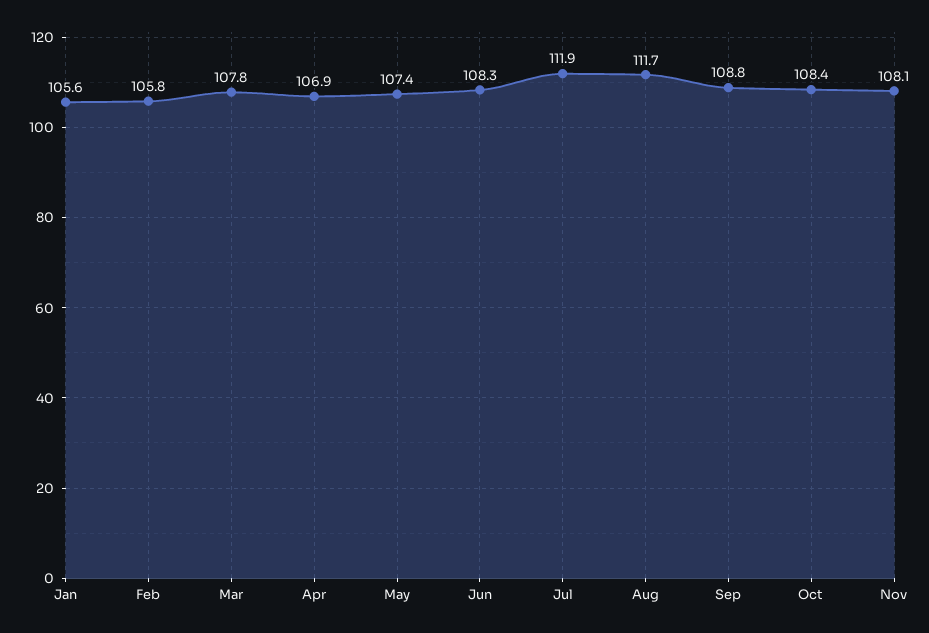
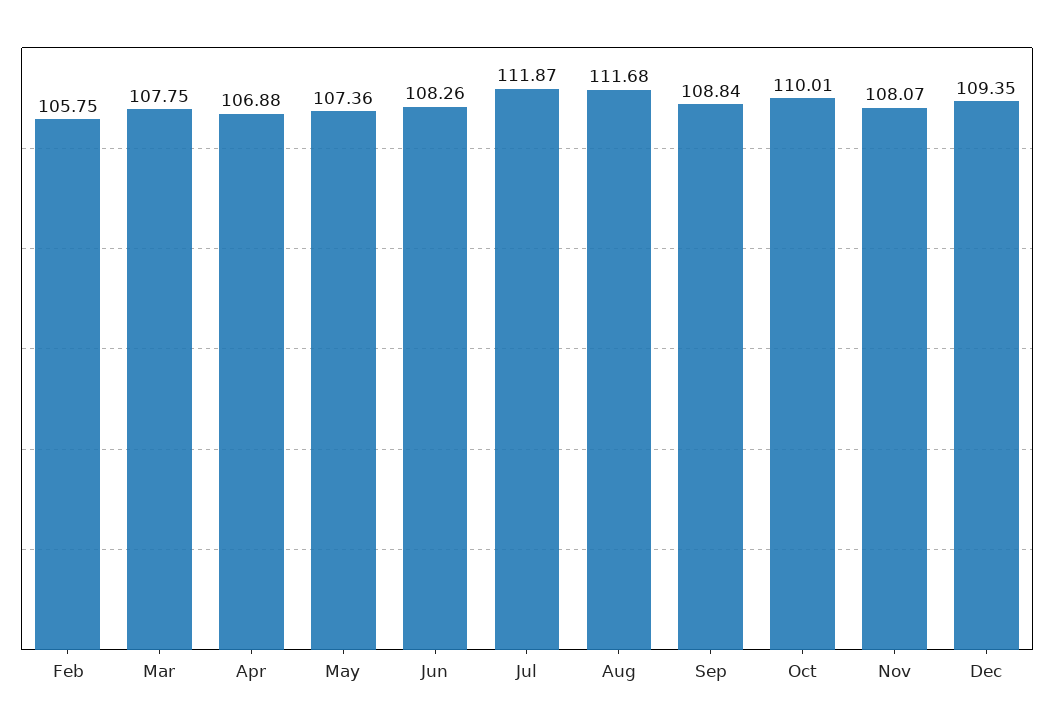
Jan: 105.6 -> none
Oct: 108.4 -> 110.01
Dec: none -> 109.35

